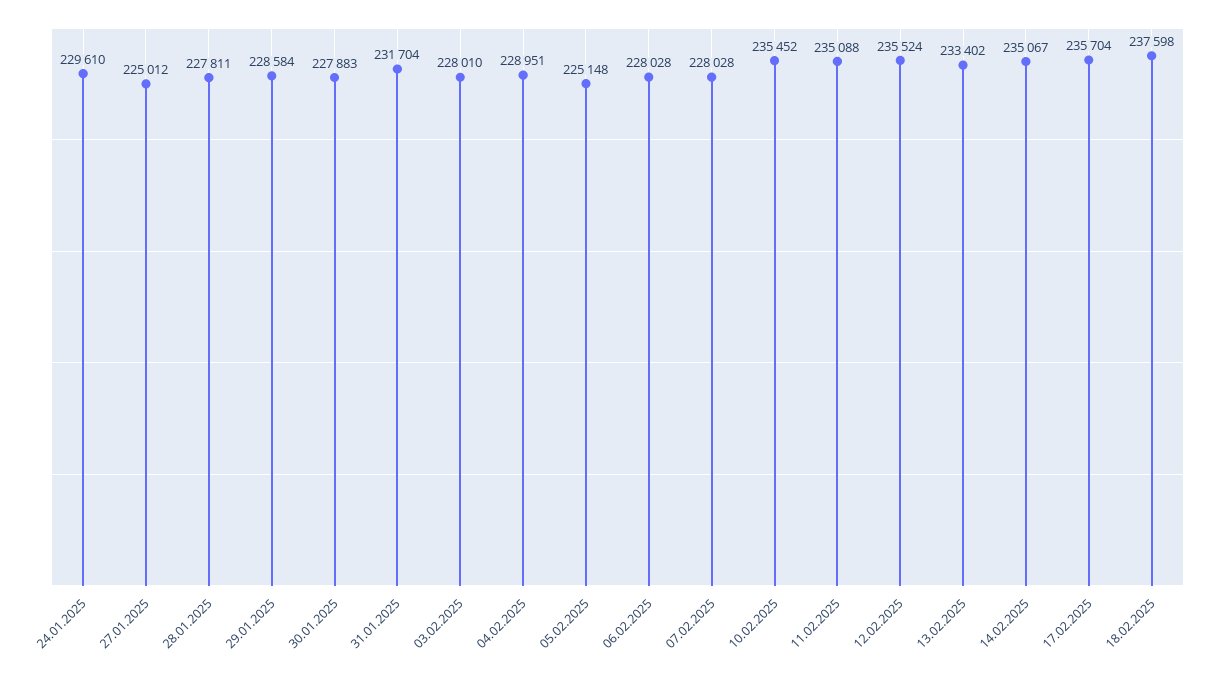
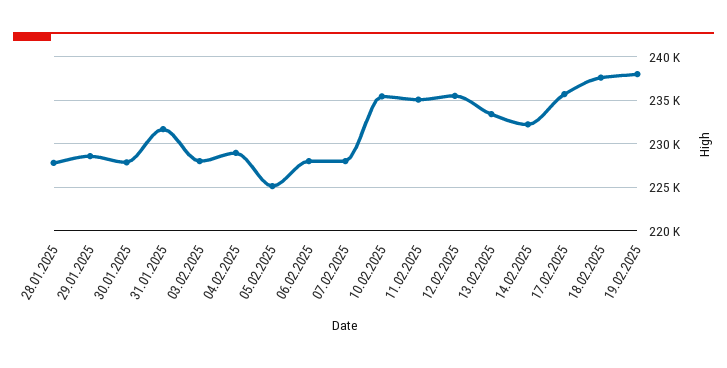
24.01.2025: 229610 -> none
27.01.2025: 225012 -> none
14.02.2025: 235067 -> 232000
19.02.2025: none -> 238000

